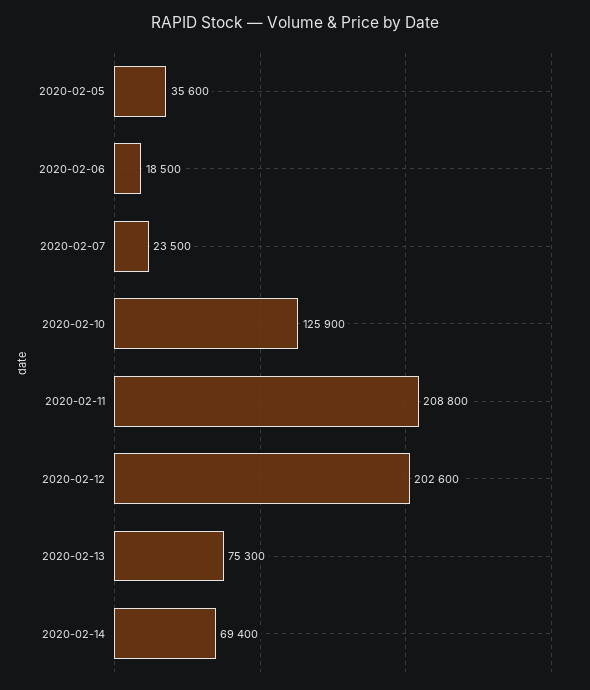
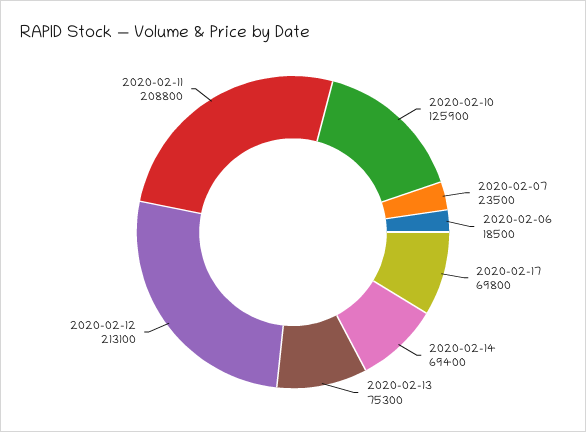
2020-02-05: 35600 -> none
2020-02-12: 202600 -> 213100
2020-02-17: none -> 69800

